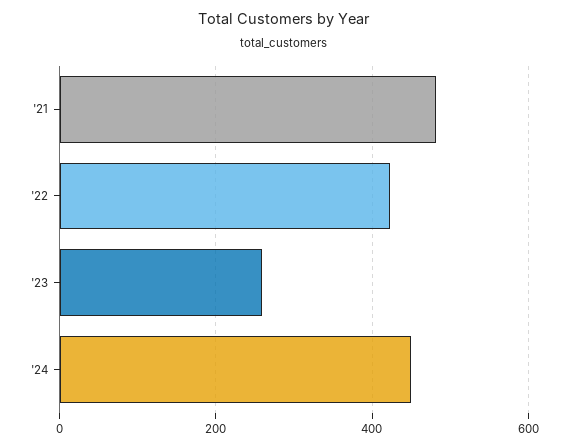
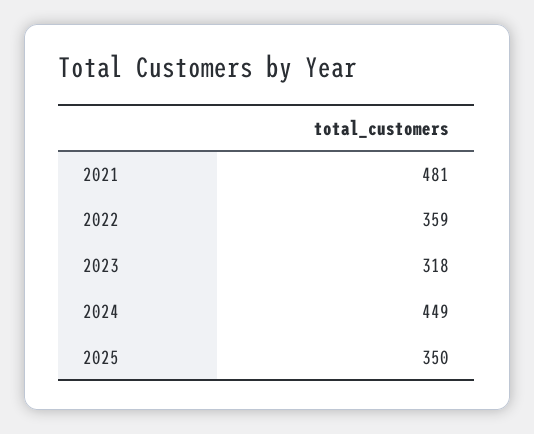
'22: 420 -> 359
'23: 260 -> 318
2025: none -> 350

